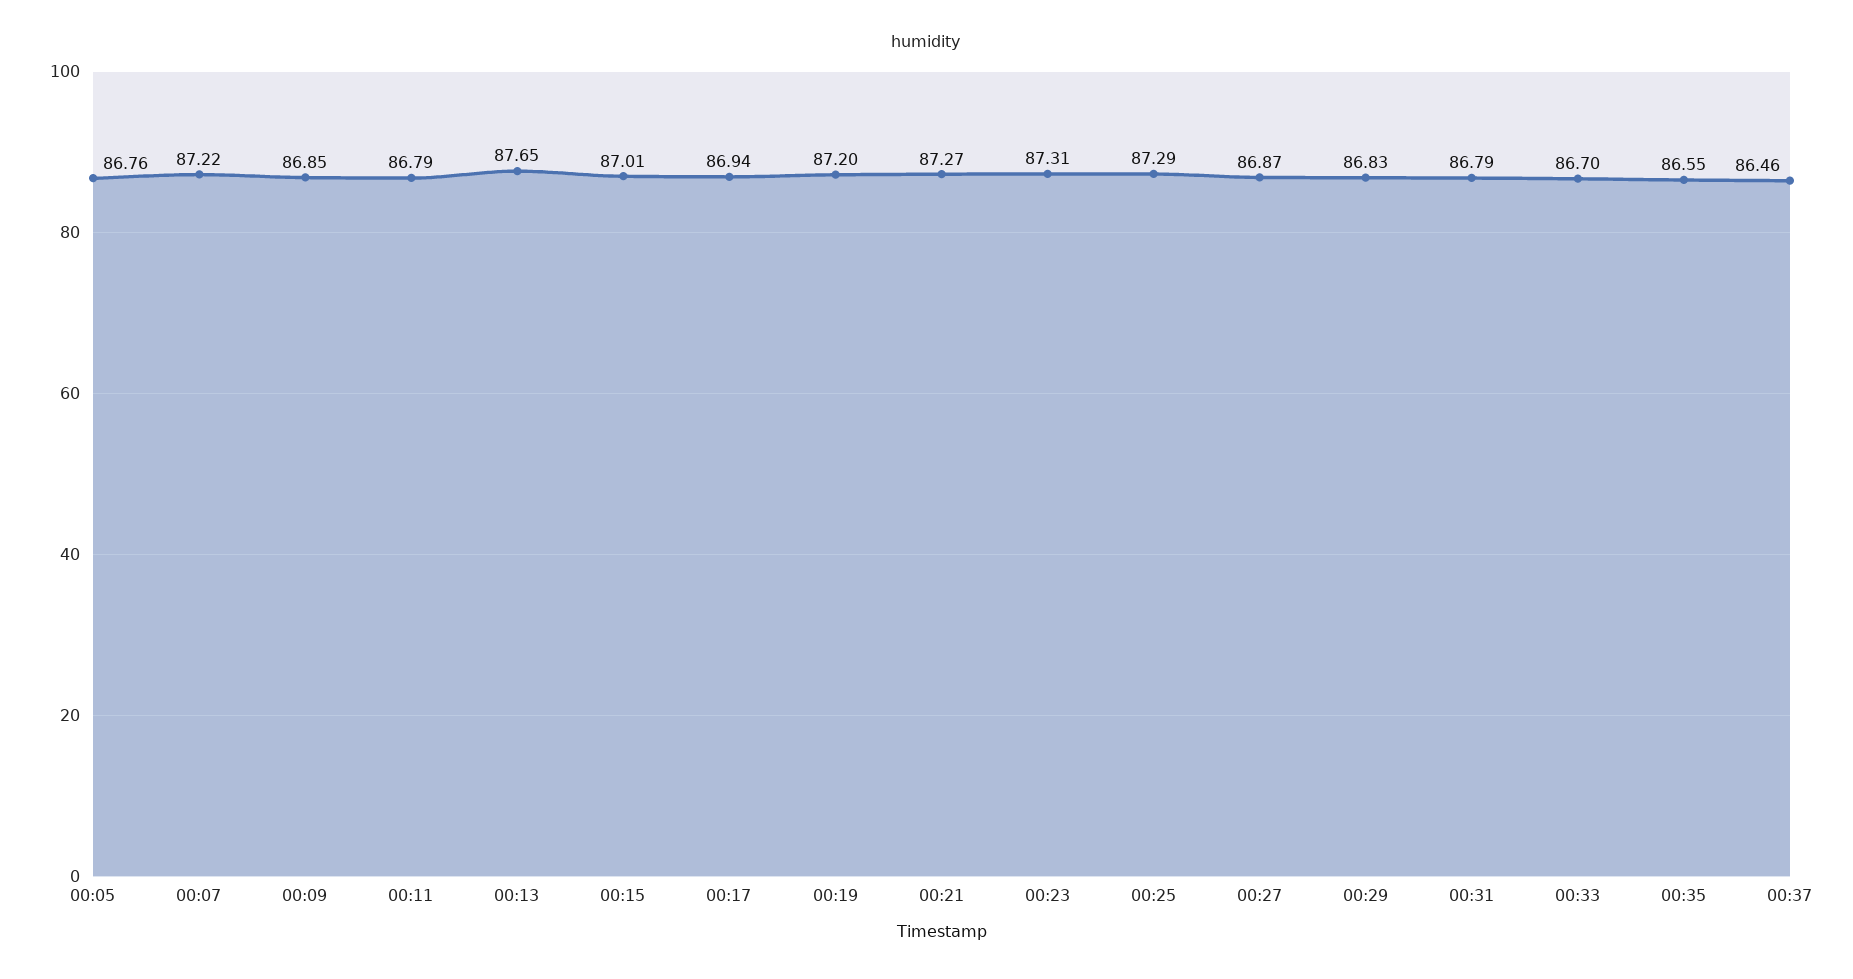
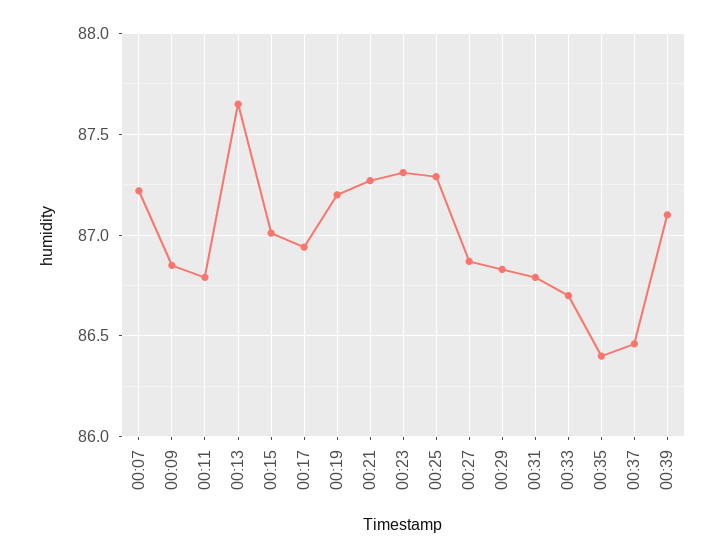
00:05: 86.76 -> none
00:35: 86.55 -> 86.4
00:39: none -> 87.1

